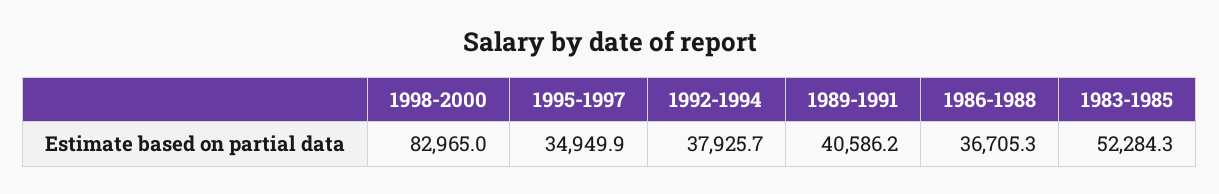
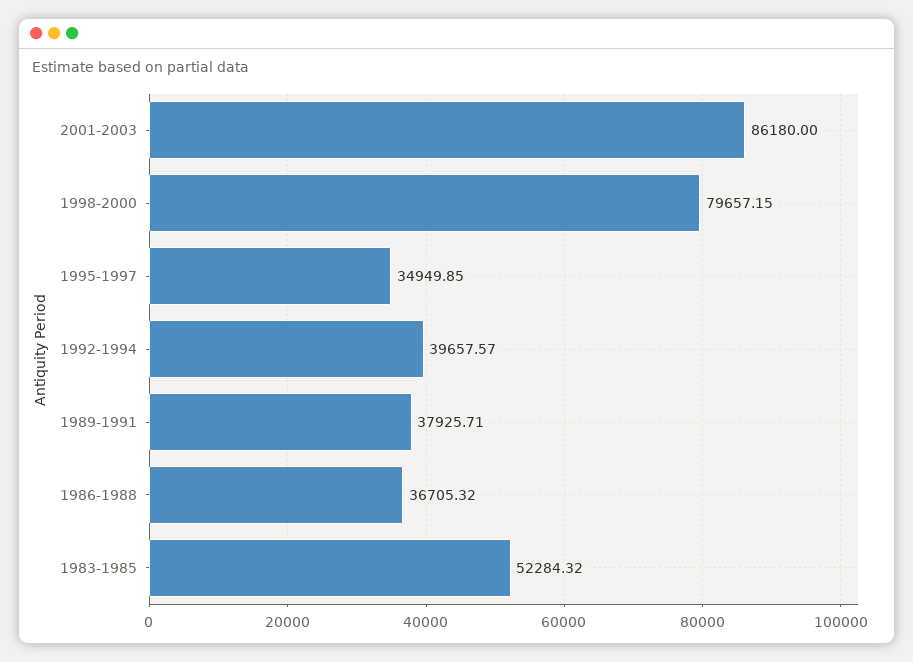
1998-2000: 82965 -> 79657.15
1992-1994: 37925.7 -> 39657.57
1989-1991: 40586.2 -> 37925.71
2001-2003: none -> 86180

